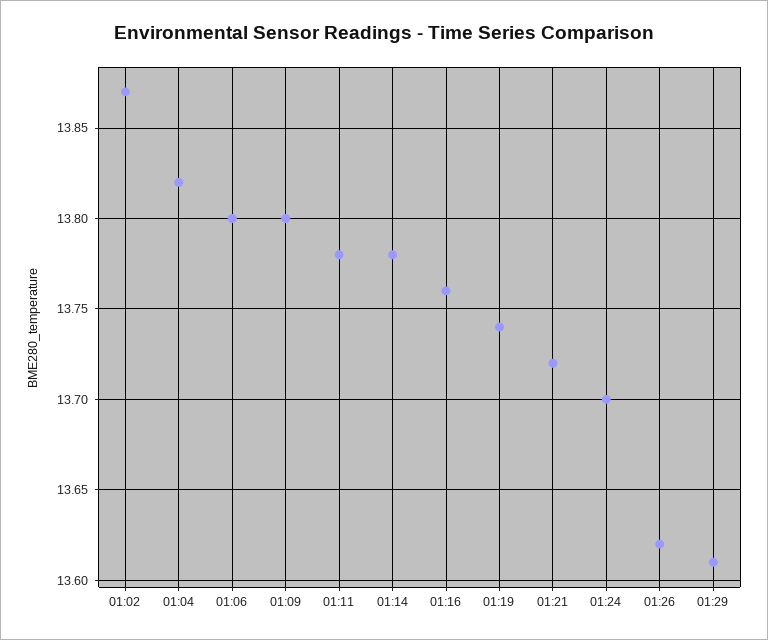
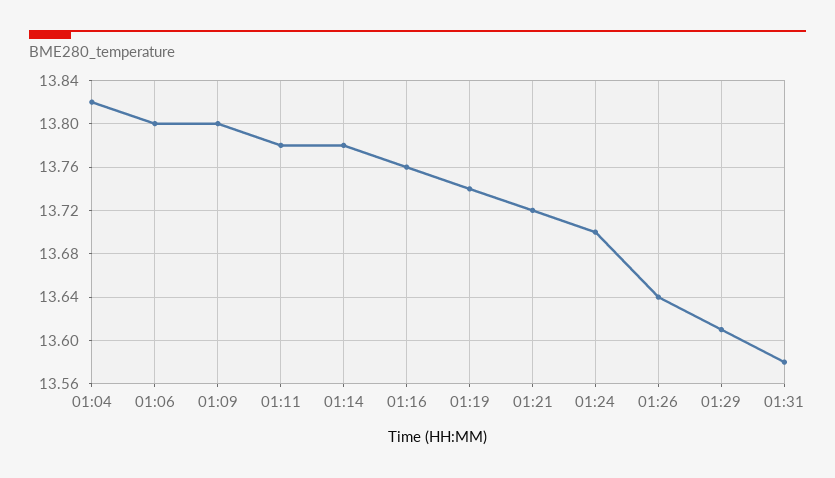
01:02: 13.87 -> none
01:26: 13.62 -> 13.64
01:31: none -> 13.58

